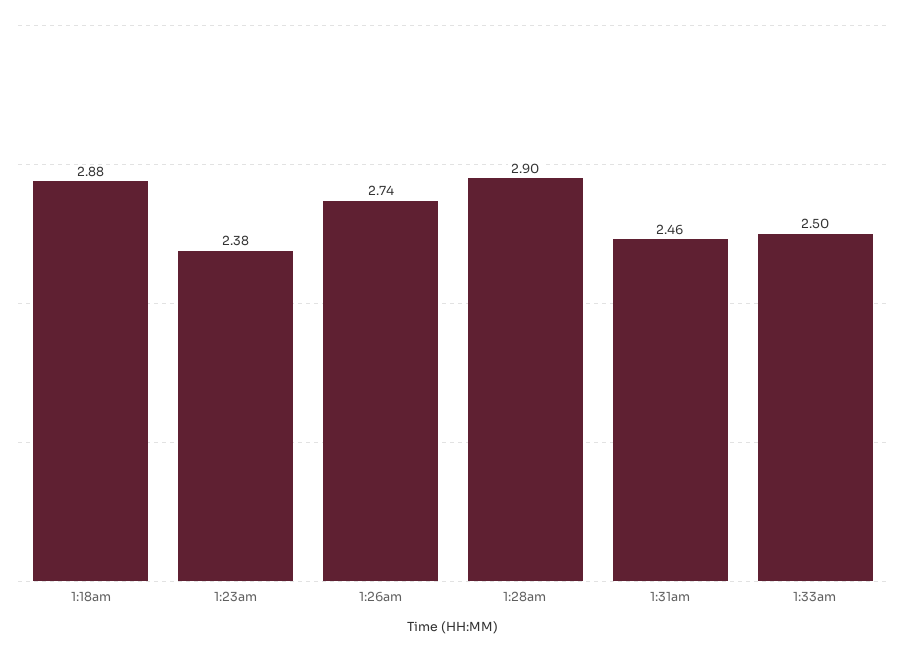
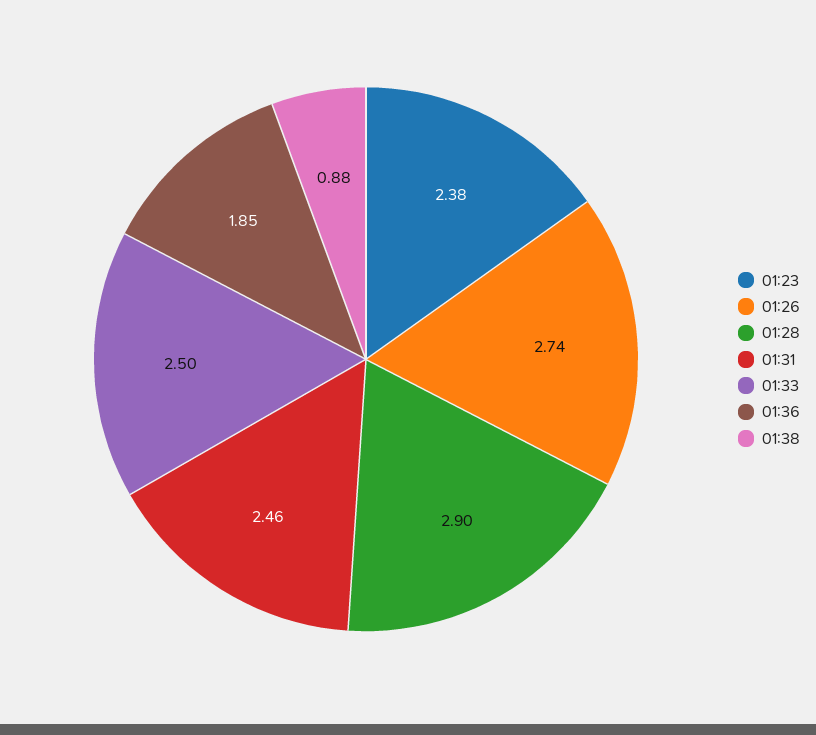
1:18am: 2.88 -> none
01:36: none -> 1.85
01:38: none -> 0.88

